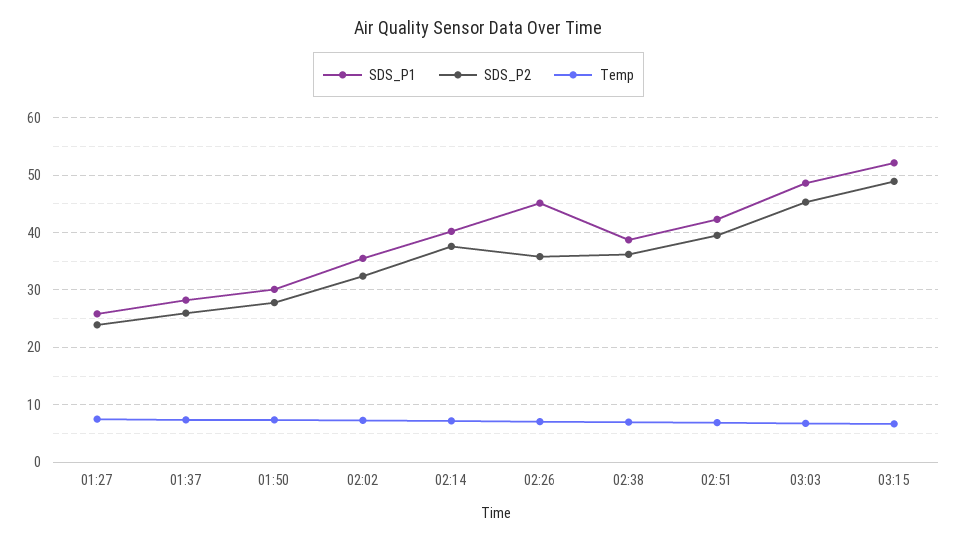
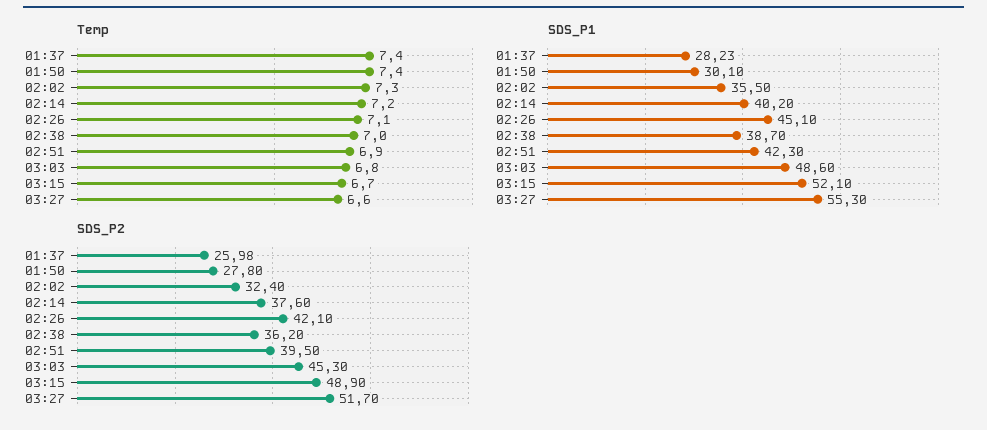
SDS_P1, 01:27: 26 -> none
SDS_P2, 01:27: 24 -> none
Temp, 01:27: 8 -> none
SDS_P2, 02:26: 36 -> 42.1
Temp, 03:27: none -> 6.6
SDS_P1, 03:27: none -> 55.3
SDS_P2, 03:27: none -> 51.7

